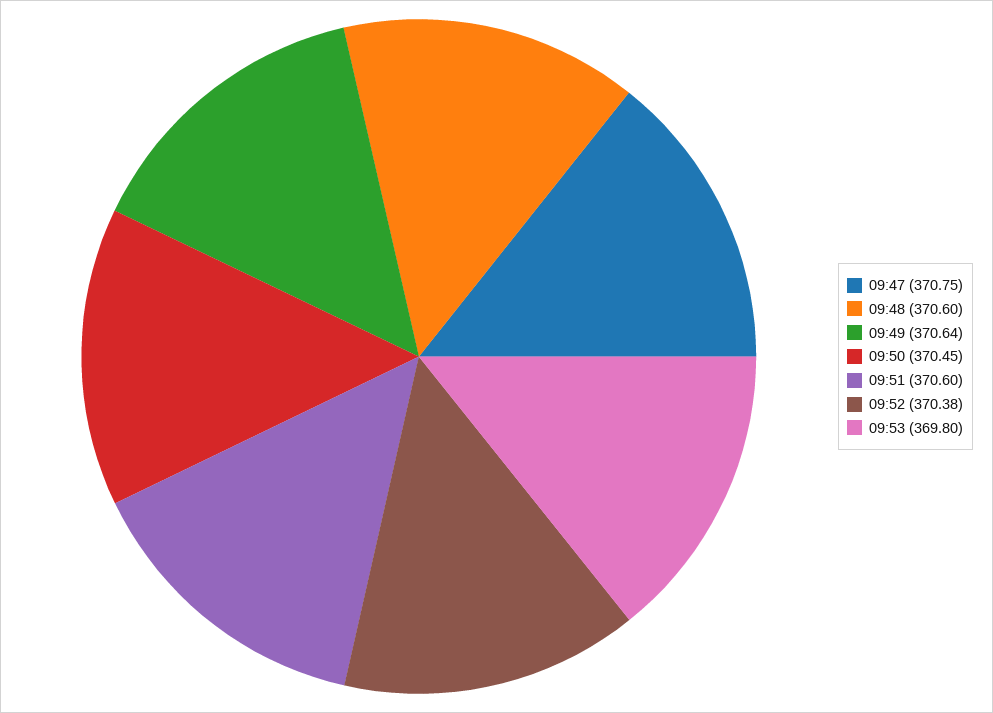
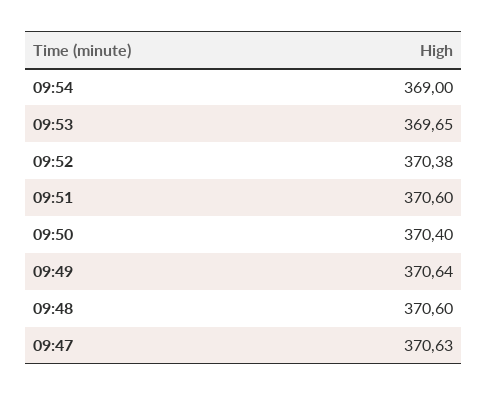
09:47: 370.75 -> 370.63
09:50: 370.45 -> 370.4
09:53: 369.8 -> 369.65
09:54: none -> 369

